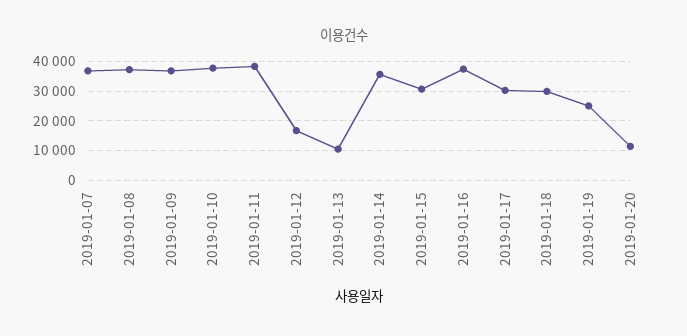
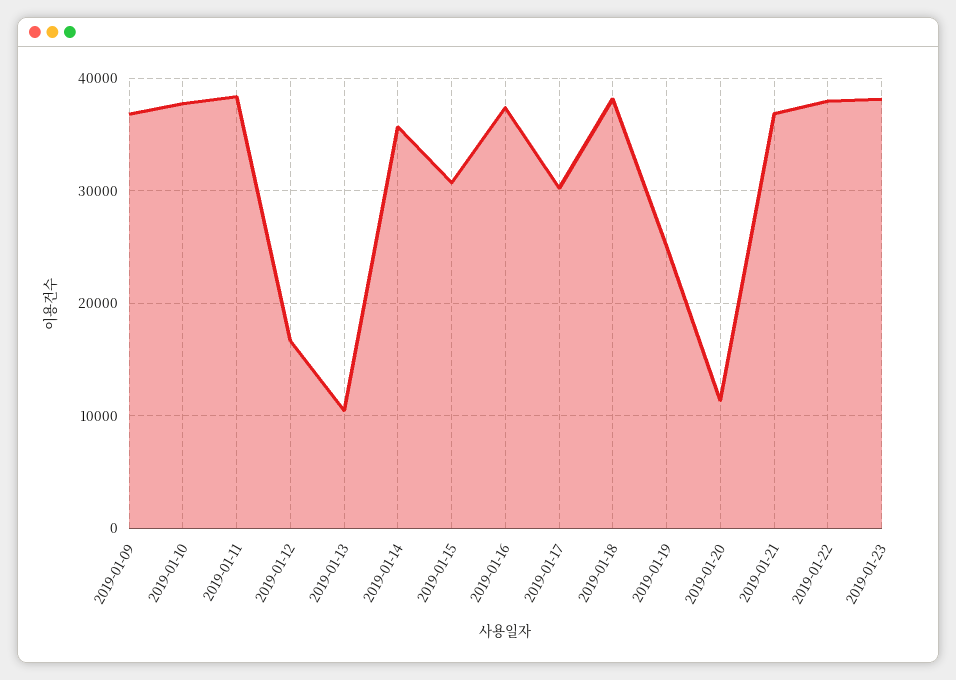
2019-01-07: 37500 -> none
2019-01-08: 37500 -> none
2019-01-18: 30000 -> 38000
2019-01-21: none -> 37000
2019-01-22: none -> 38000
2019-01-23: none -> 38000

